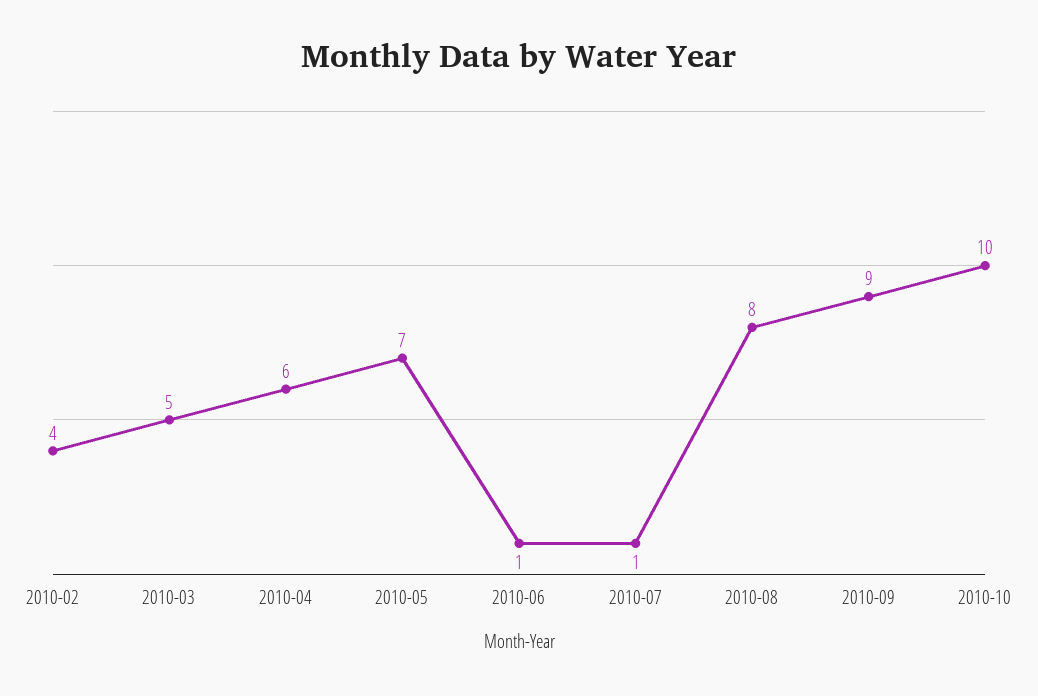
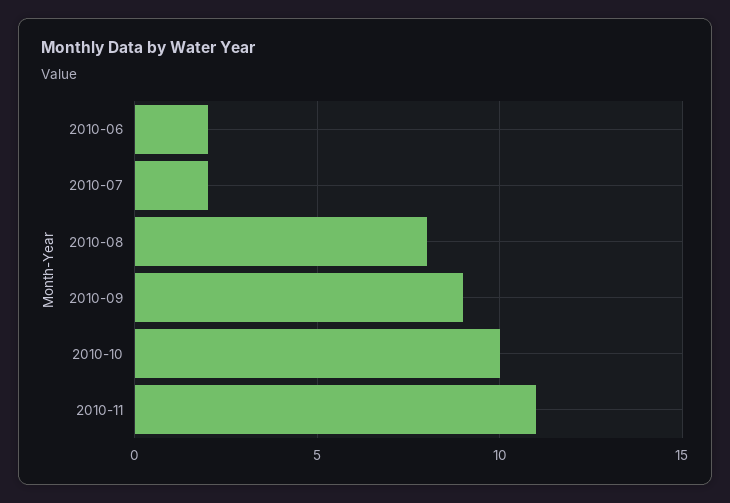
2010-02: 4 -> none
2010-03: 5 -> none
2010-04: 6 -> none
2010-05: 7 -> none
2010-06: 1 -> 2
2010-07: 1 -> 2
2010-11: none -> 11

